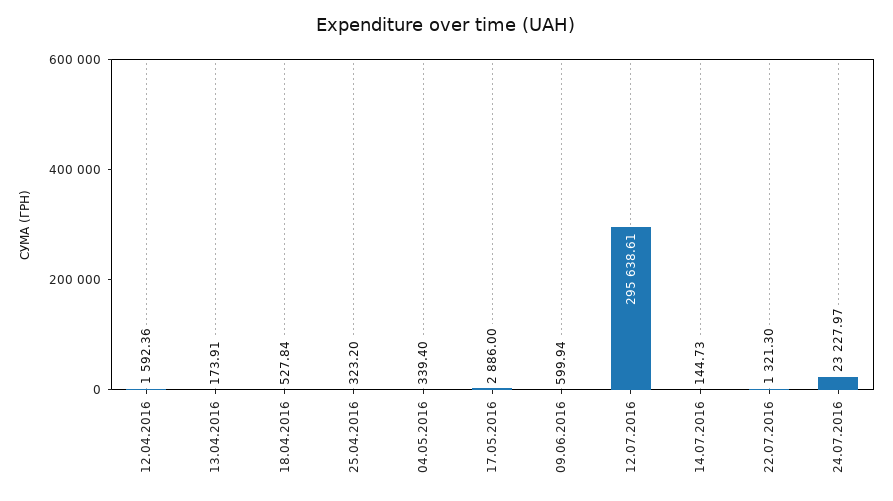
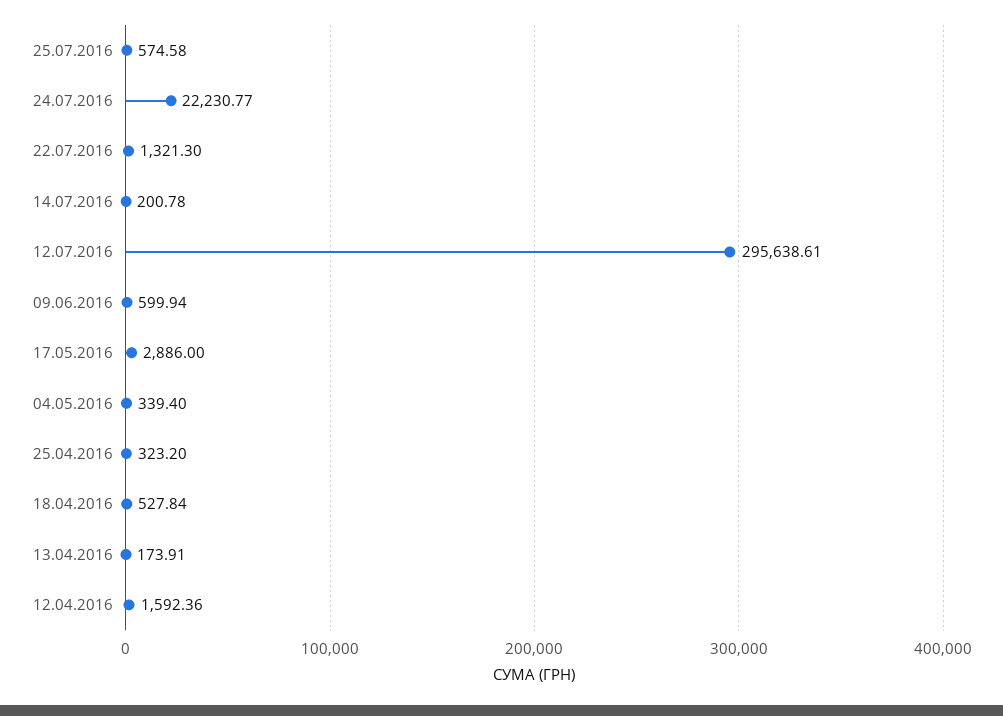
14.07.2016: 144.73 -> 200.78
24.07.2016: 23227.97 -> 22230.77
25.07.2016: none -> 574.58

